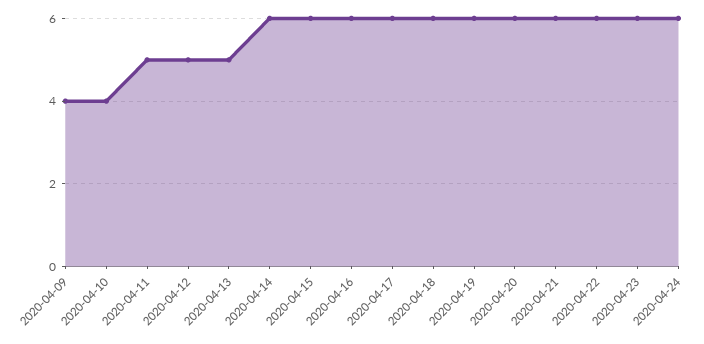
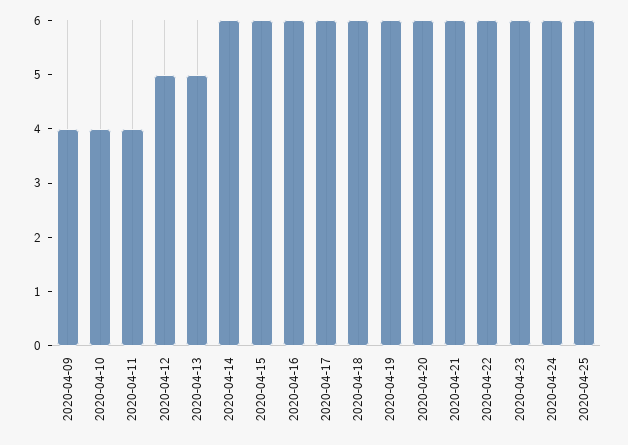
2020-04-11: 5 -> 4
2020-04-25: none -> 6

